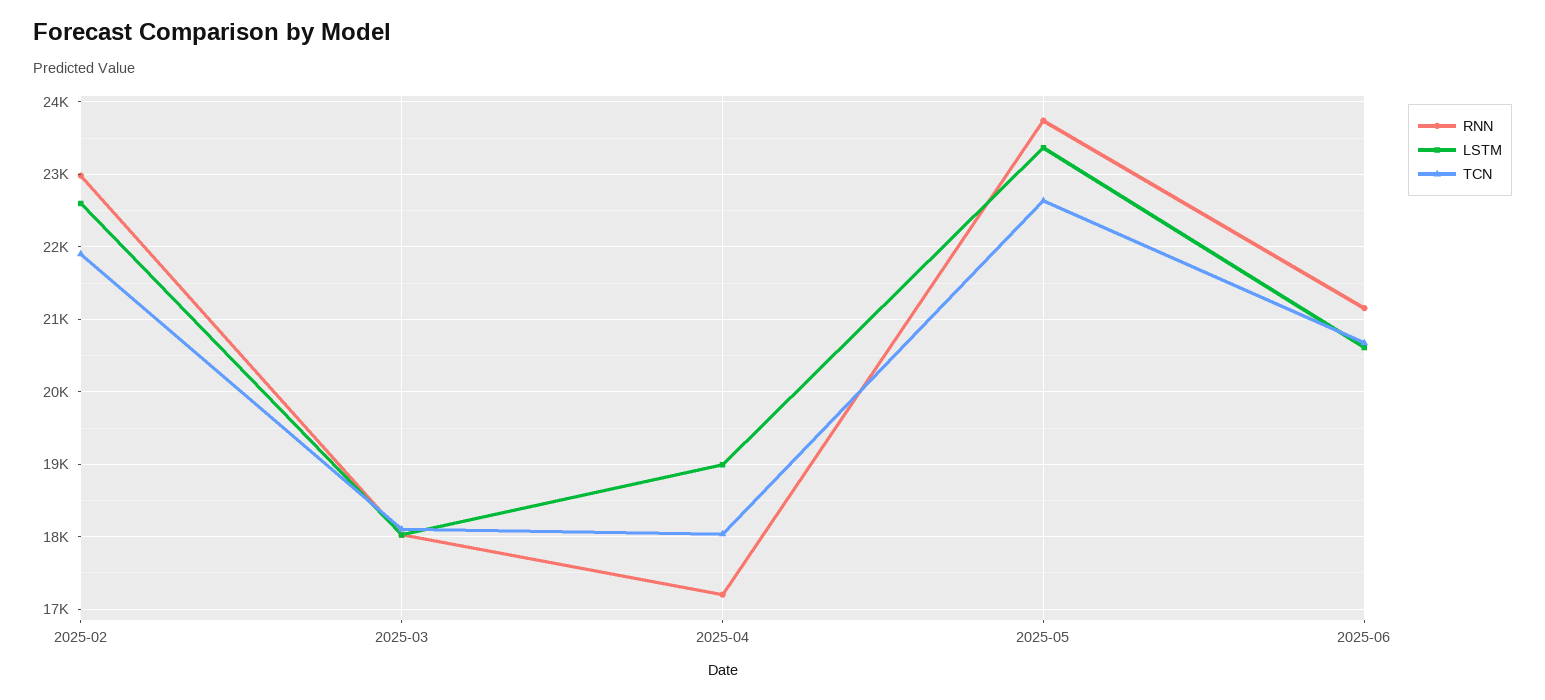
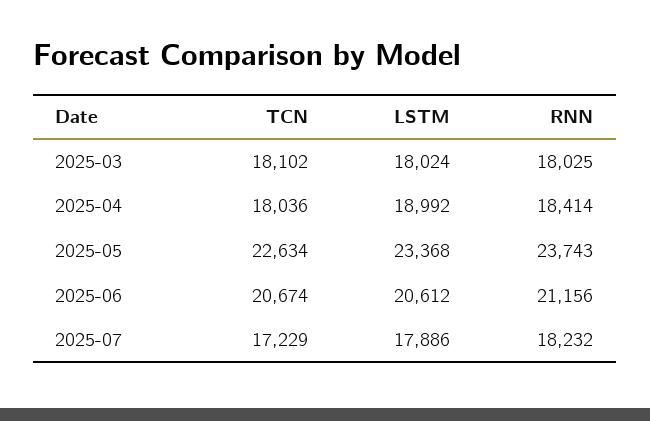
RNN, 2025-02: 23000 -> none
LSTM, 2025-02: 22600 -> none
TCN, 2025-02: 21900 -> none
RNN, 2025-04: 17200 -> 18414
TCN, 2025-07: none -> 17229
LSTM, 2025-07: none -> 17886
RNN, 2025-07: none -> 18232

